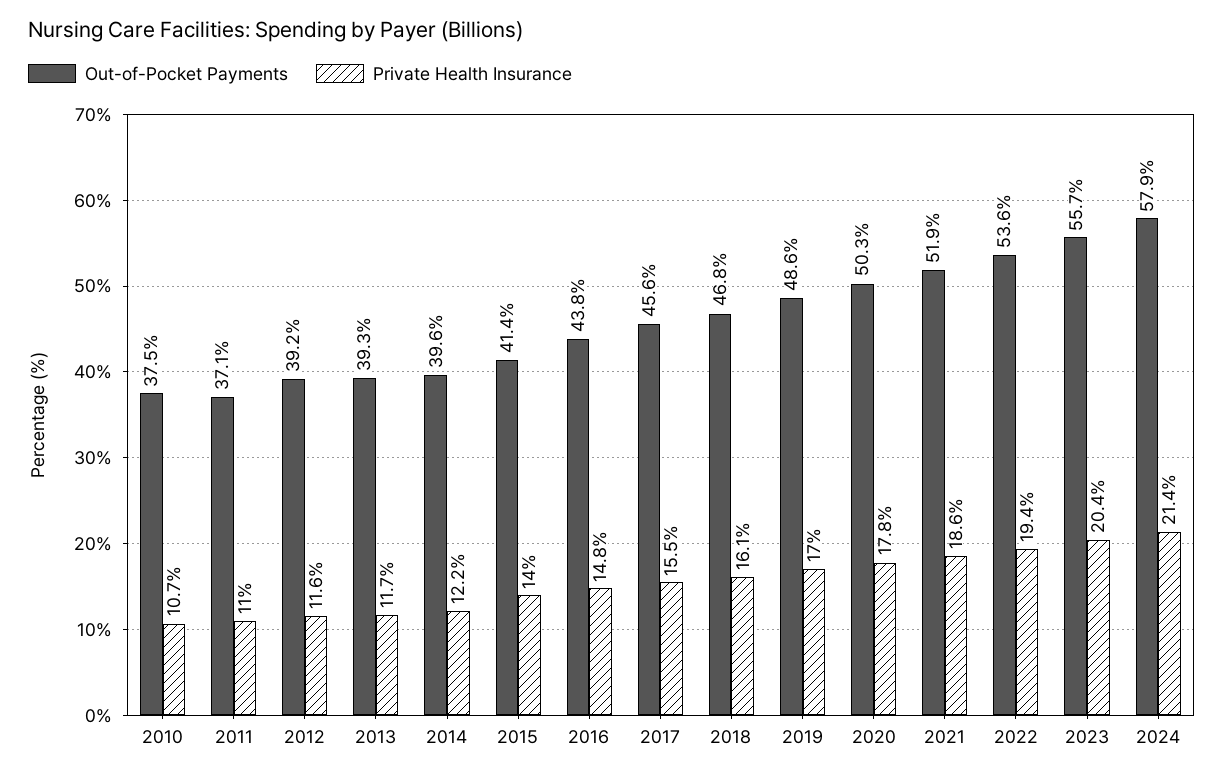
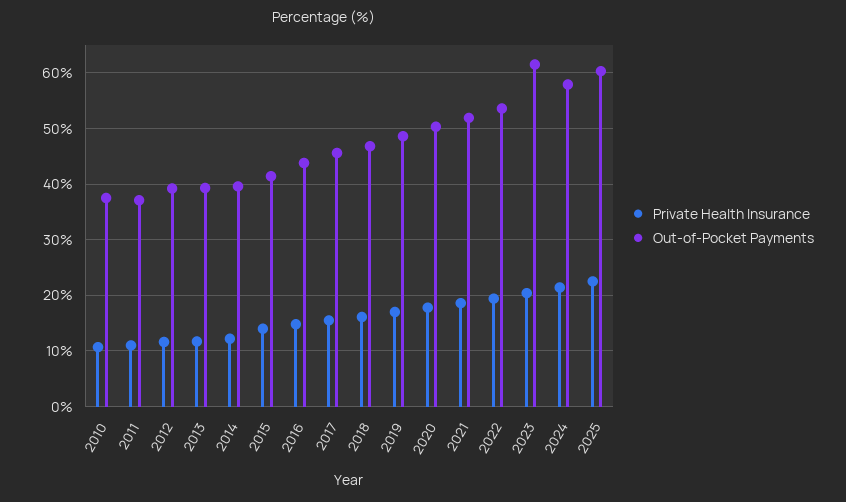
Out-of-Pocket Payments, 2023: 55.7 -> 62
Private Health Insurance, 2025: none -> 22
Out-of-Pocket Payments, 2025: none -> 60

